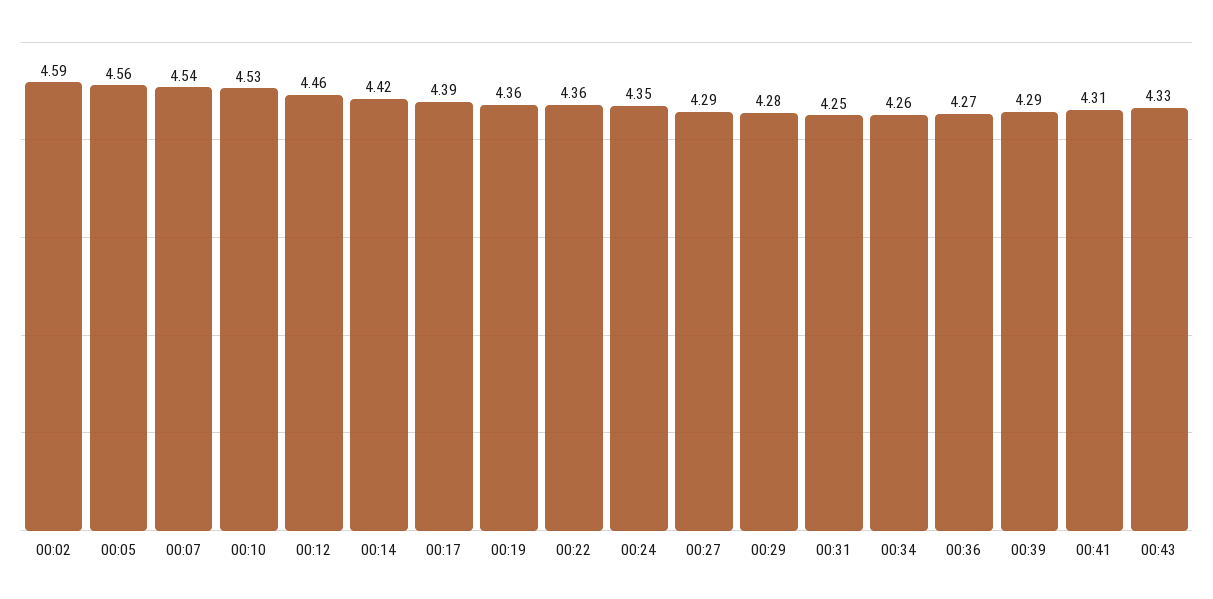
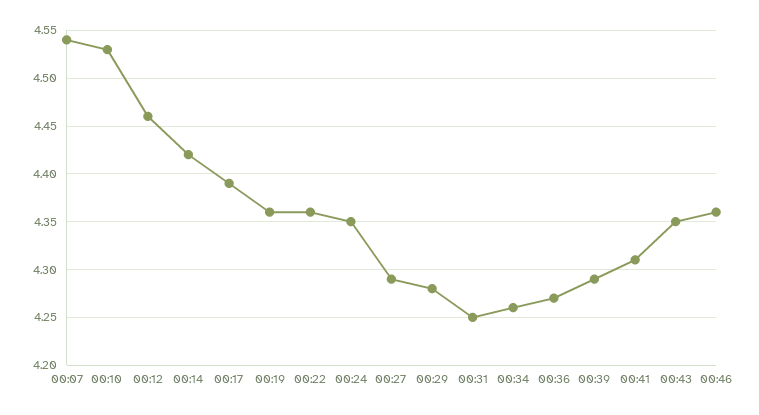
00:02: 4.59 -> none
00:05: 4.56 -> none
00:43: 4.33 -> 4.35
00:46: none -> 4.36

